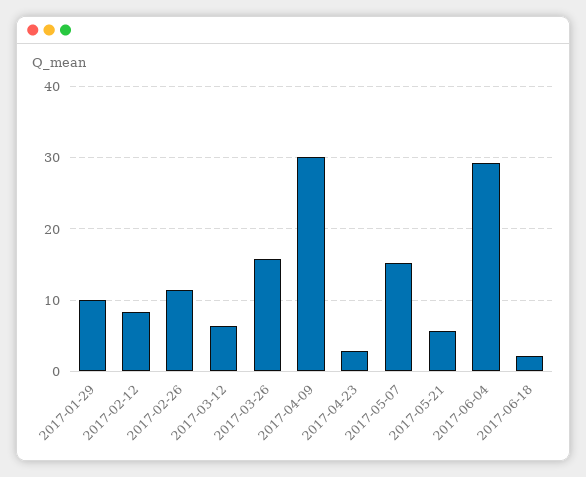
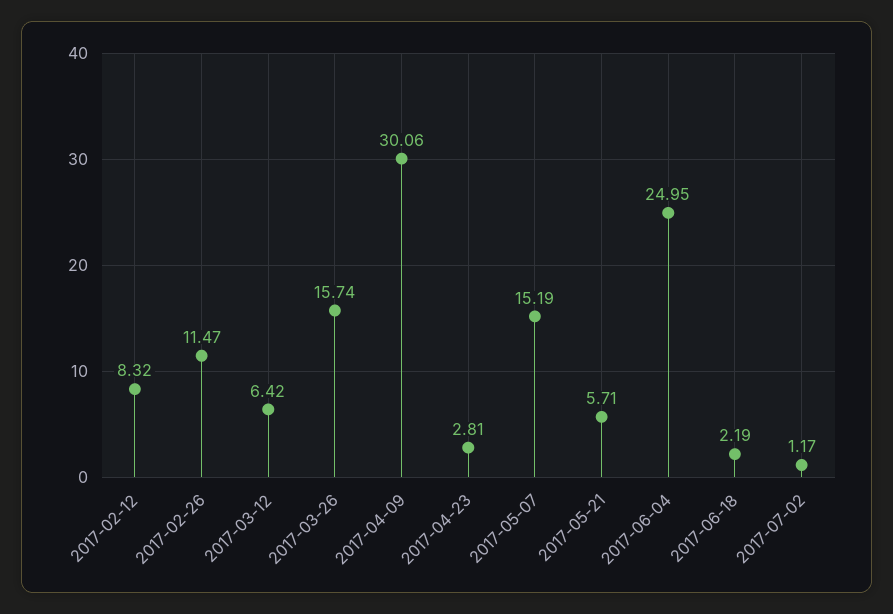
2017-01-29: 10 -> none
2017-06-04: 29 -> 24.95
2017-07-02: none -> 1.17

